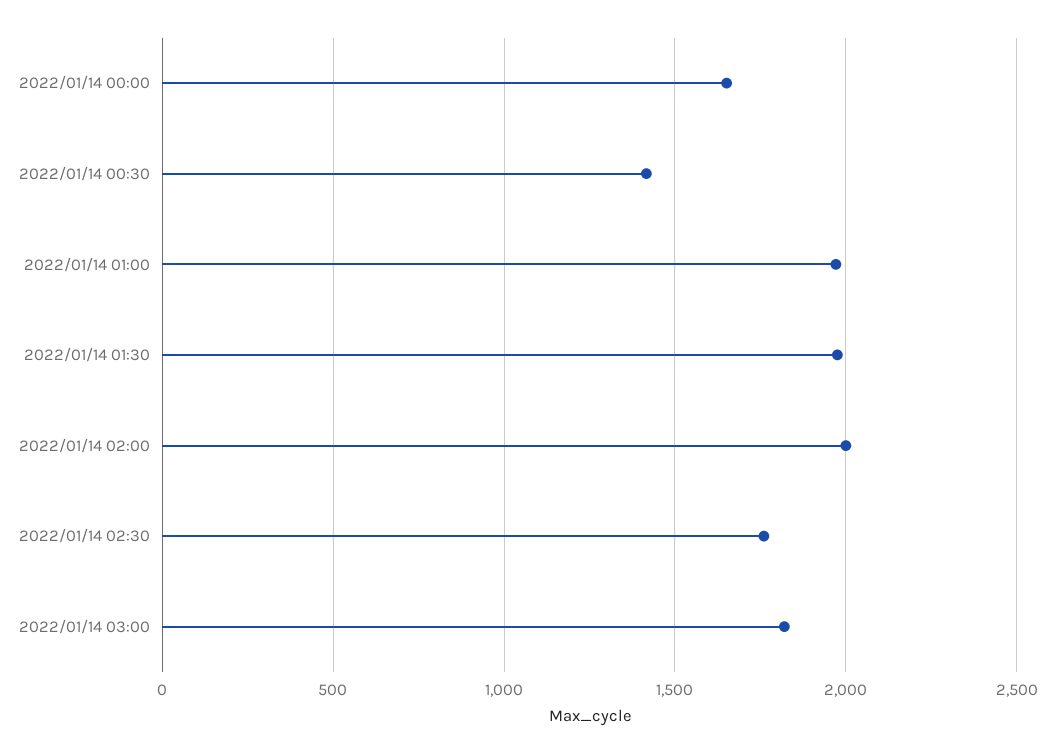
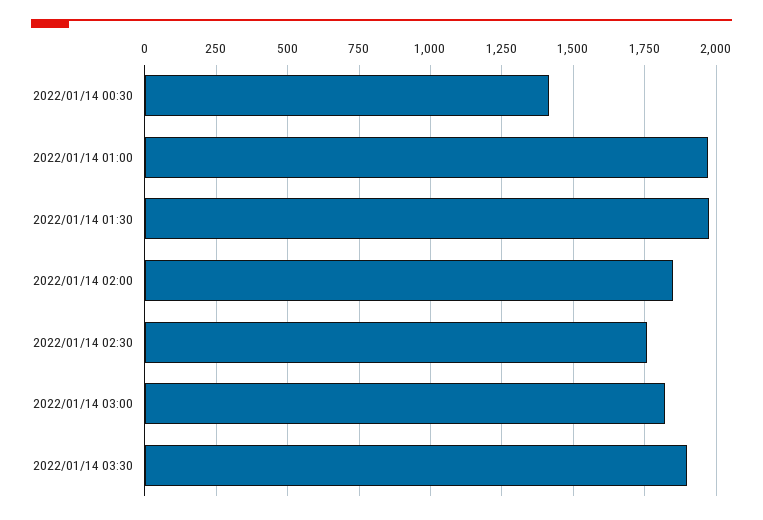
2022/01/14 00:00: 1650 -> none
2022/01/14 02:00: 2000 -> 1850
2022/01/14 03:30: none -> 1900

